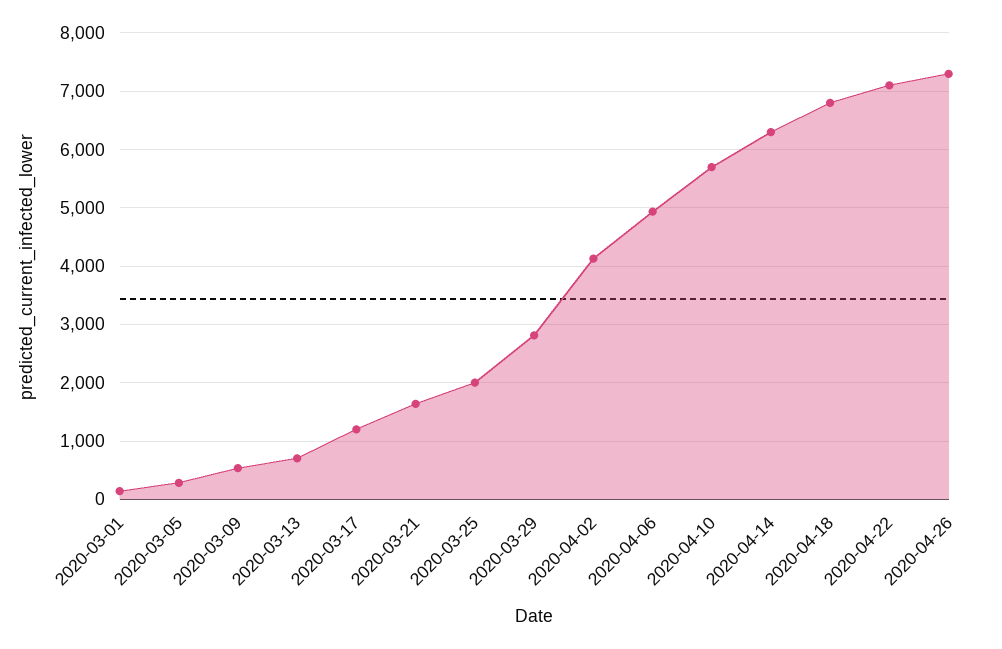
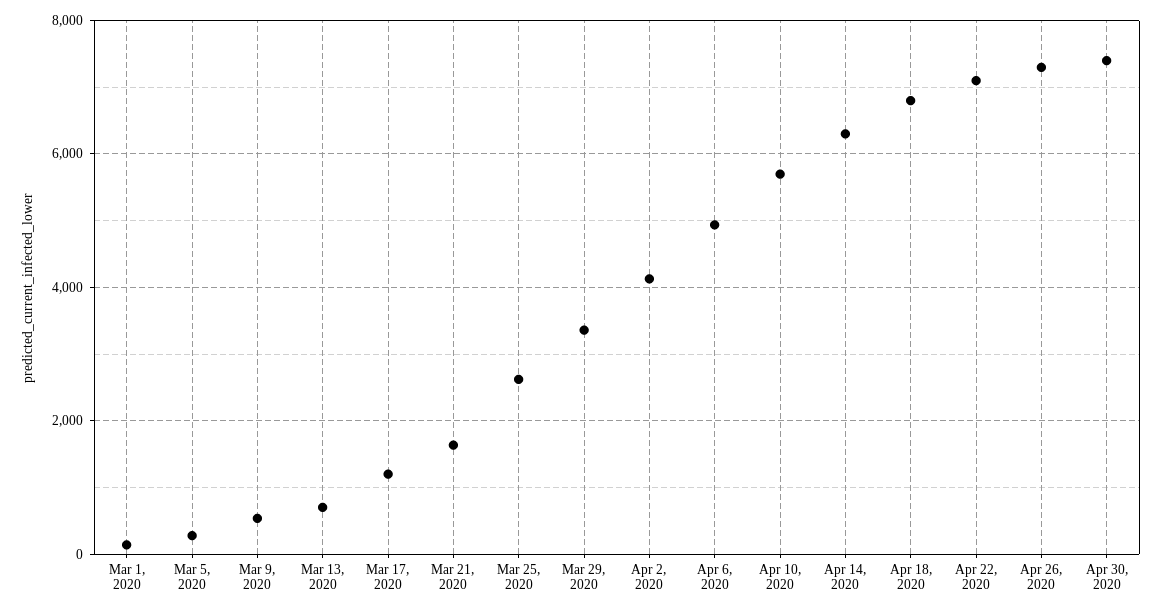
2020-03-25: 2000 -> 2600
2020-03-29: 2800 -> 3400
Apr 30, 2020: none -> 7400

